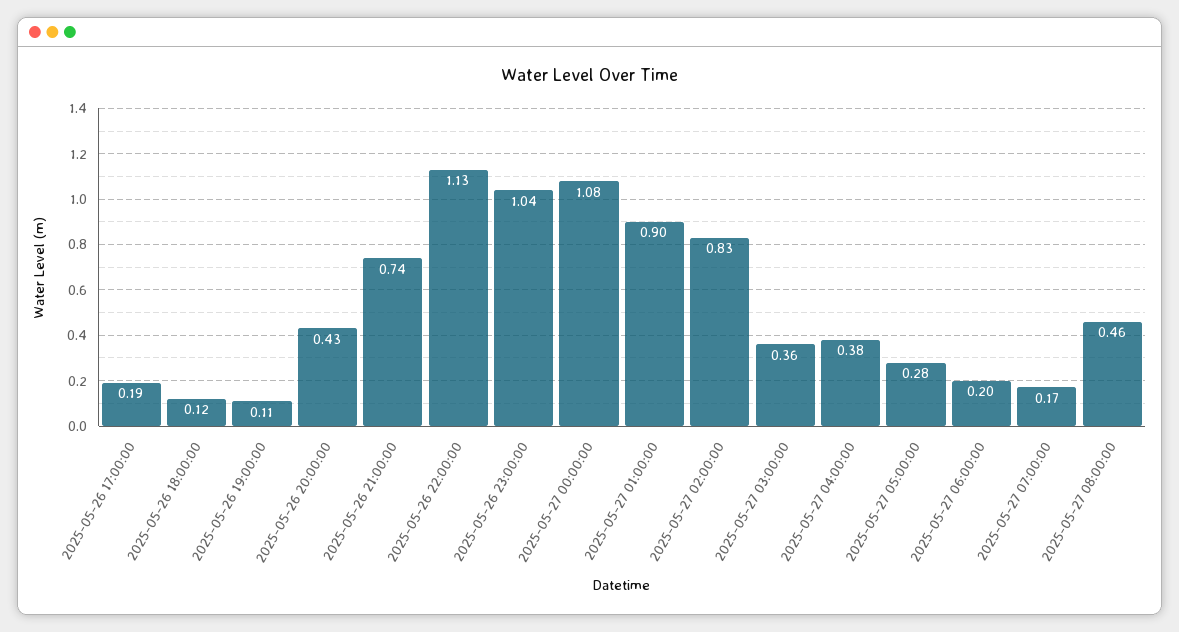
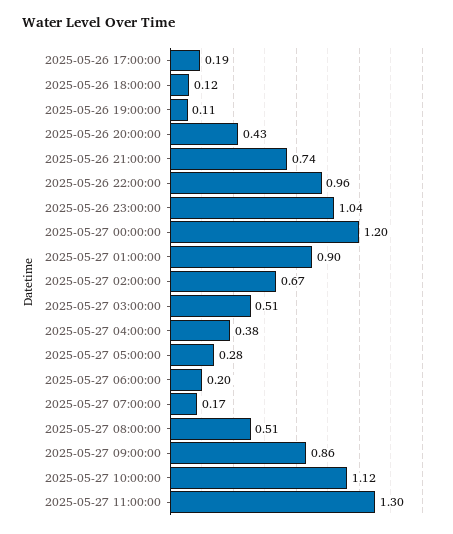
2025-05-26 22:00:00: 1.13 -> 0.96
2025-05-27 00:00:00: 1.08 -> 1.2
2025-05-27 02:00:00: 0.83 -> 0.67
2025-05-27 03:00:00: 0.36 -> 0.51
2025-05-27 08:00:00: 0.46 -> 0.51
2025-05-27 09:00:00: none -> 0.86
2025-05-27 10:00:00: none -> 1.12
2025-05-27 11:00:00: none -> 1.3

